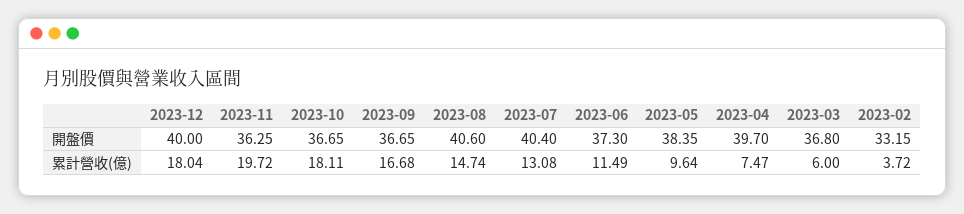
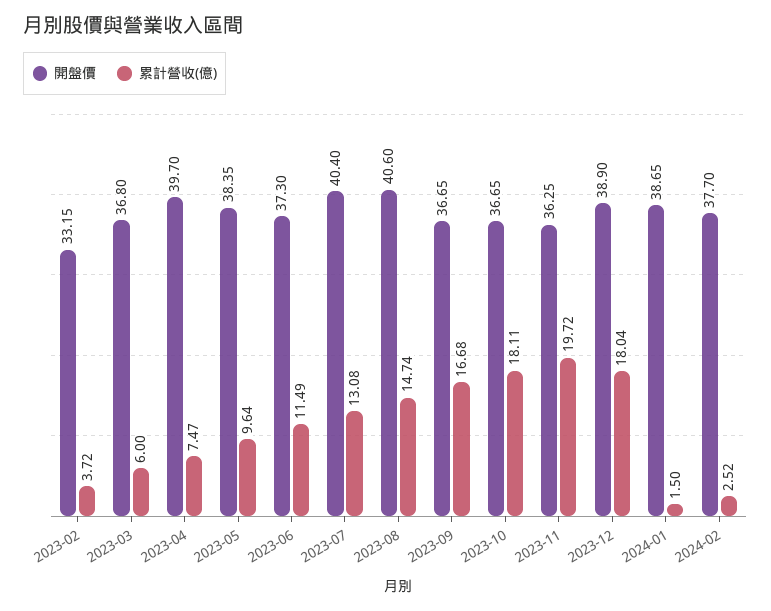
開盤價, 2023-12: 40 -> 38.9
開盤價, 2024-01: none -> 38.65
累計營收(億), 2024-01: none -> 1.5
開盤價, 2024-02: none -> 37.7
累計營收(億), 2024-02: none -> 2.52

